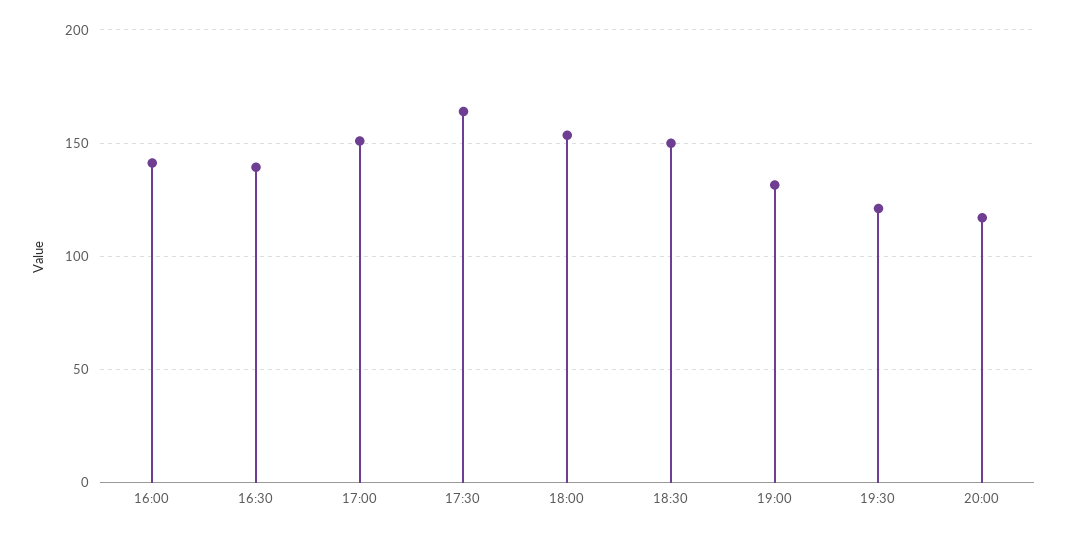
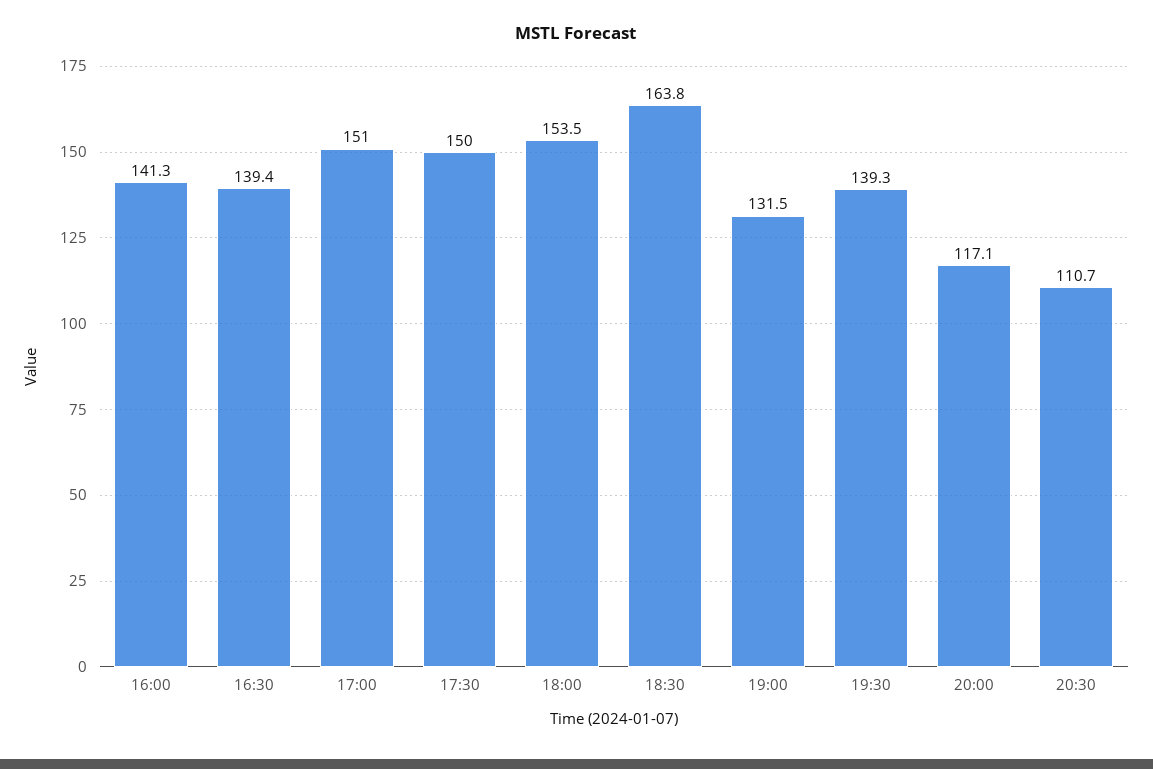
17:30: 165 -> 150
18:30: 150 -> 163.8
19:30: 120 -> 139.3
20:30: none -> 110.7

